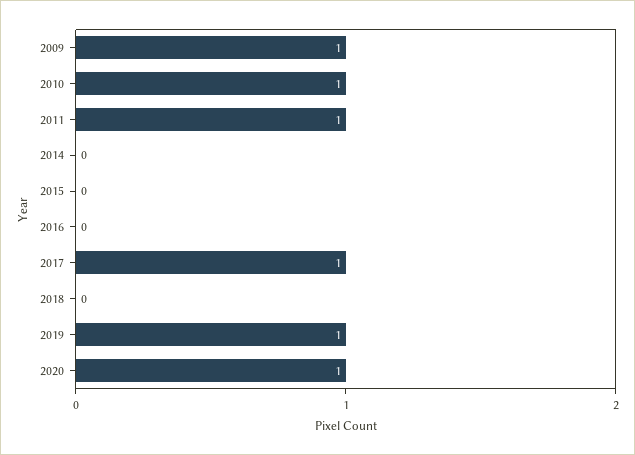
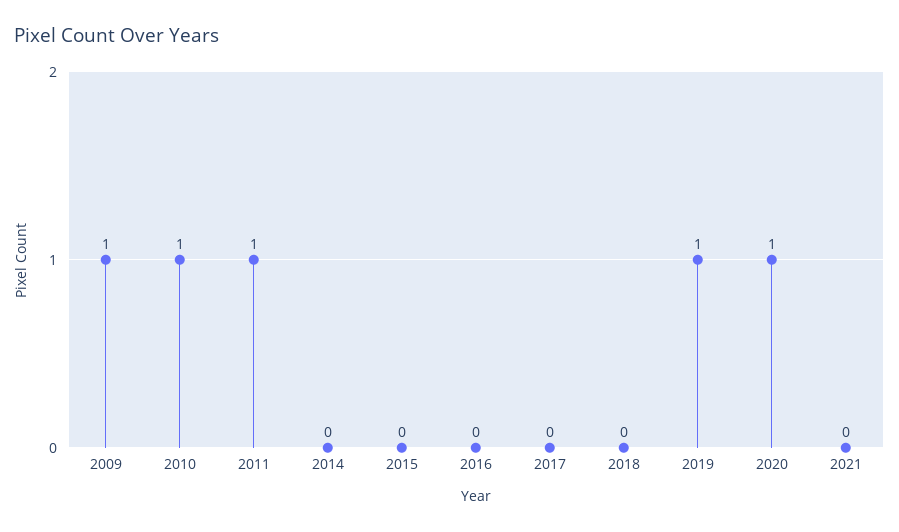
2017: 1 -> 0
2021: none -> 0

